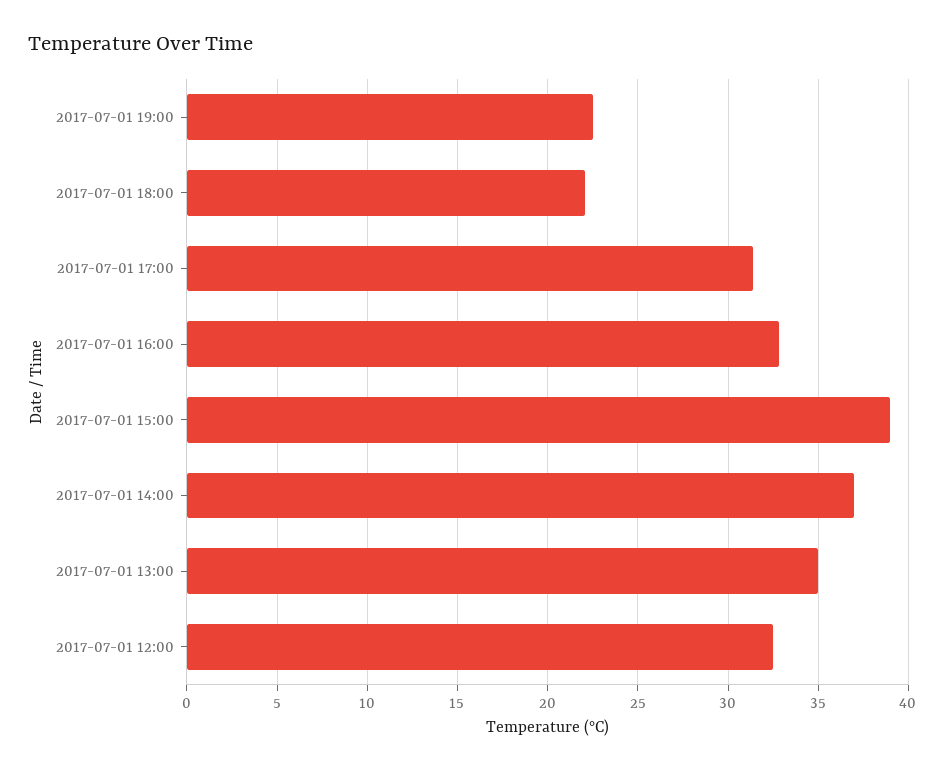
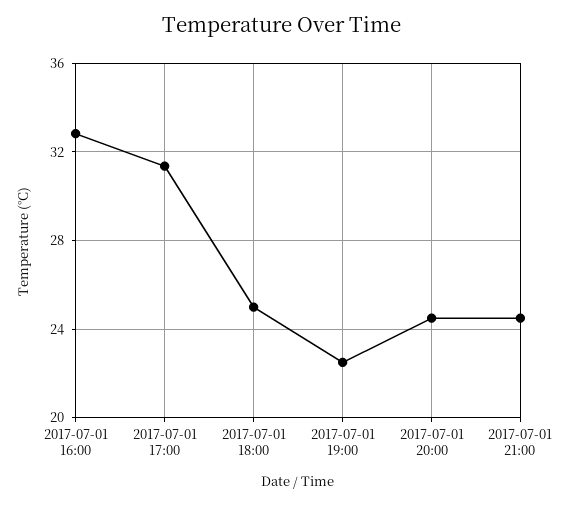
2017-07-01 18:00: 22 -> 25
2017-07-01 15:00: 39 -> none
2017-07-01 14:00: 37 -> none
2017-07-01 13:00: 35 -> none
2017-07-01 12:00: 32.5 -> none
2017-07-01 20:00: none -> 24.5
2017-07-01 21:00: none -> 24.5

